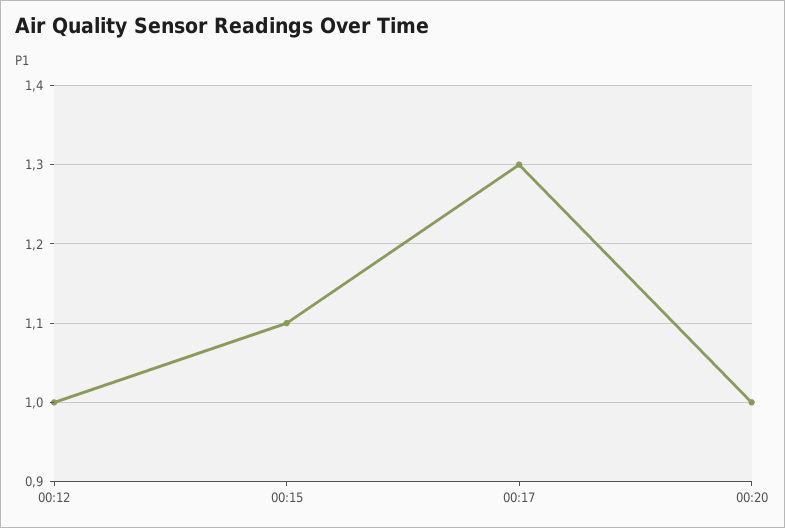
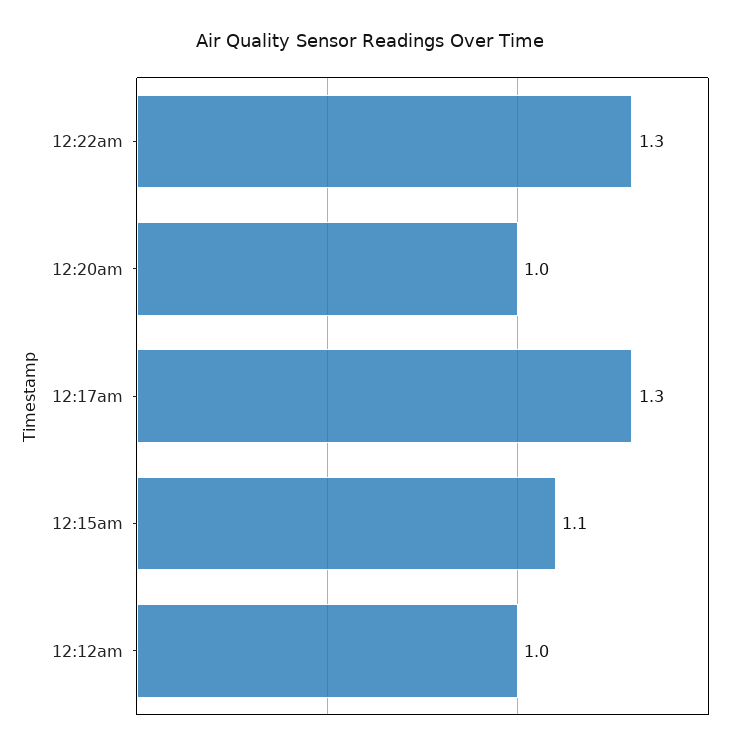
12:22am: none -> 1.3

